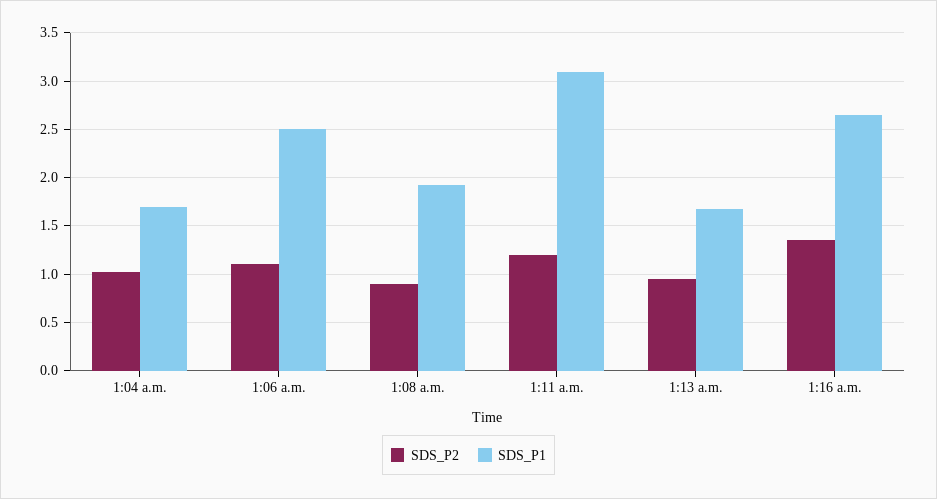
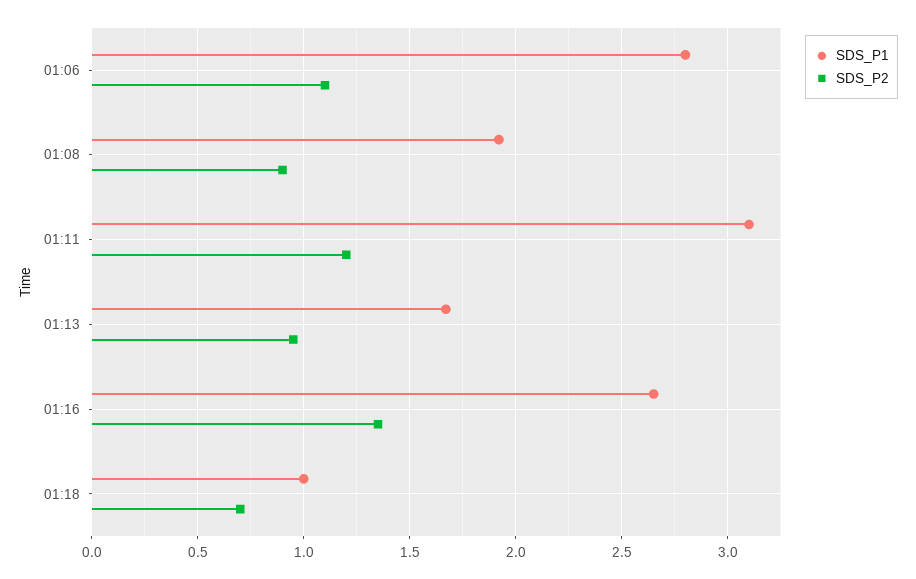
SDS_P2, 1:04 a.m.: 1 -> none
SDS_P1, 1:04 a.m.: 1.7 -> none
SDS_P1, 1:06 a.m.: 2.5 -> 2.8
SDS_P1, 01:18: none -> 1
SDS_P2, 01:18: none -> 0.7

